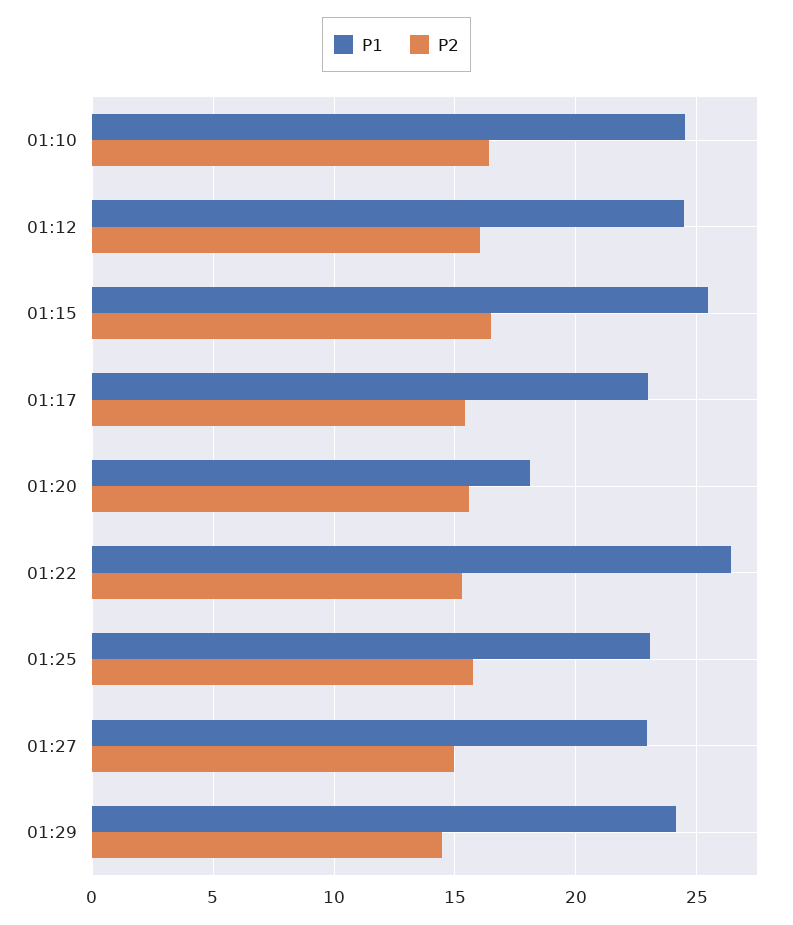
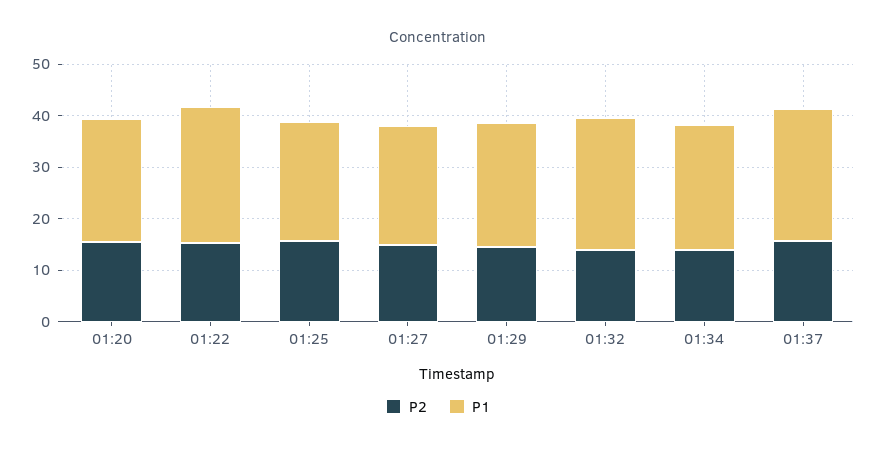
P1, 01:10: 24.5 -> none
P2, 01:10: 16.5 -> none
P1, 01:12: 24.5 -> none
P2, 01:12: 16 -> none
P1, 01:15: 25.5 -> none
P2, 01:15: 16.5 -> none
P1, 01:17: 23 -> none
P2, 01:17: 15.5 -> none
P1, 01:20: 18 -> 24
P2, 01:32: none -> 14
P1, 01:32: none -> 26
P2, 01:34: none -> 14
P1, 01:34: none -> 24
P2, 01:37: none -> 16
P1, 01:37: none -> 26

